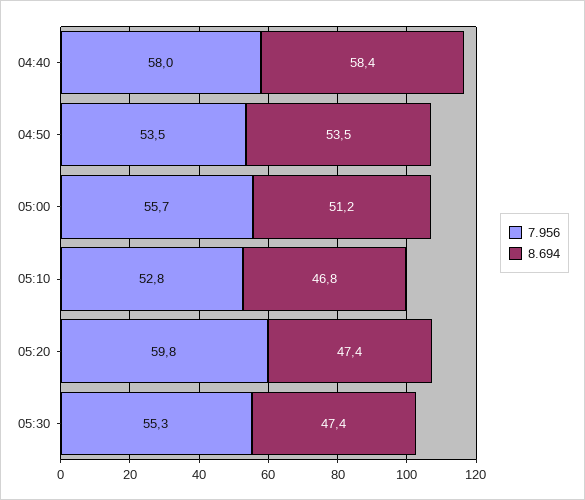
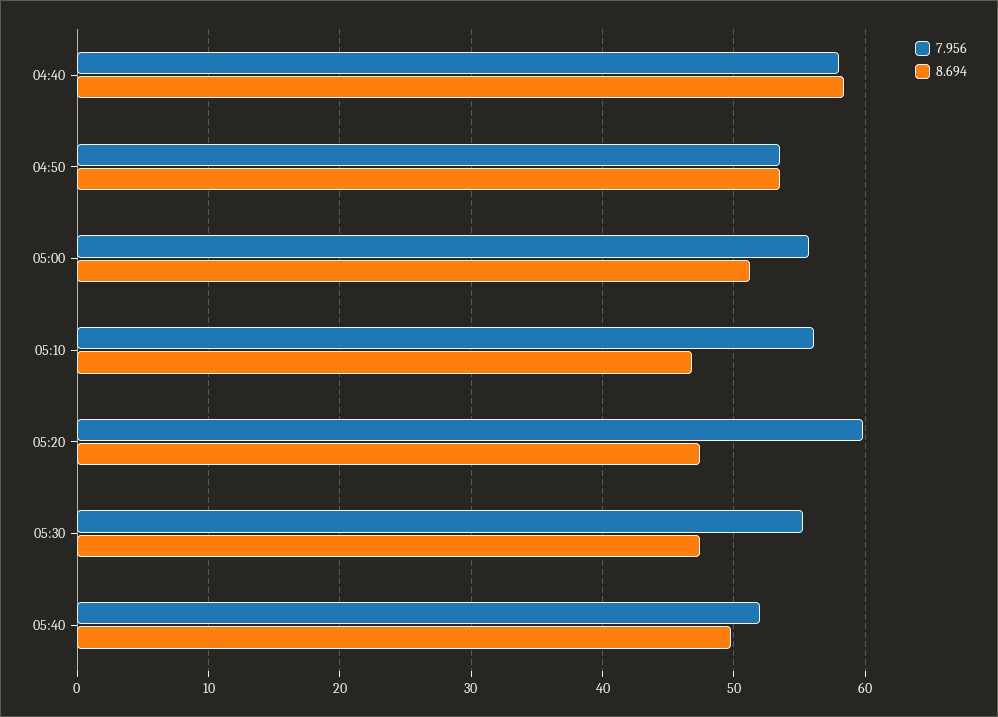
7.956, 05:10: 52.8 -> 56
7.956, 05:40: none -> 52
8.694, 05:40: none -> 50

